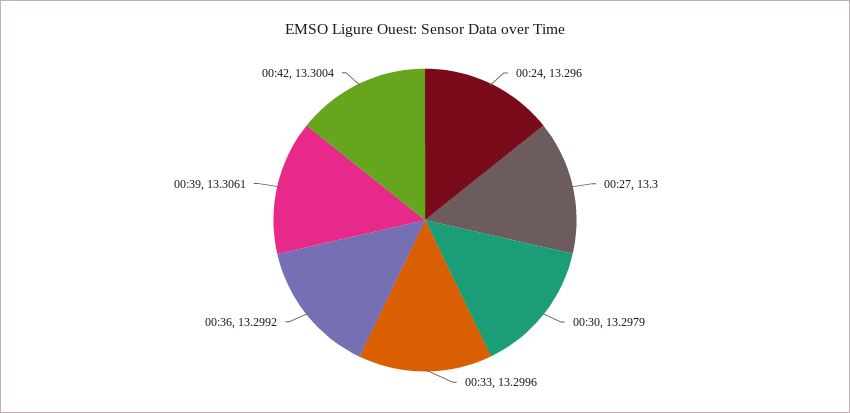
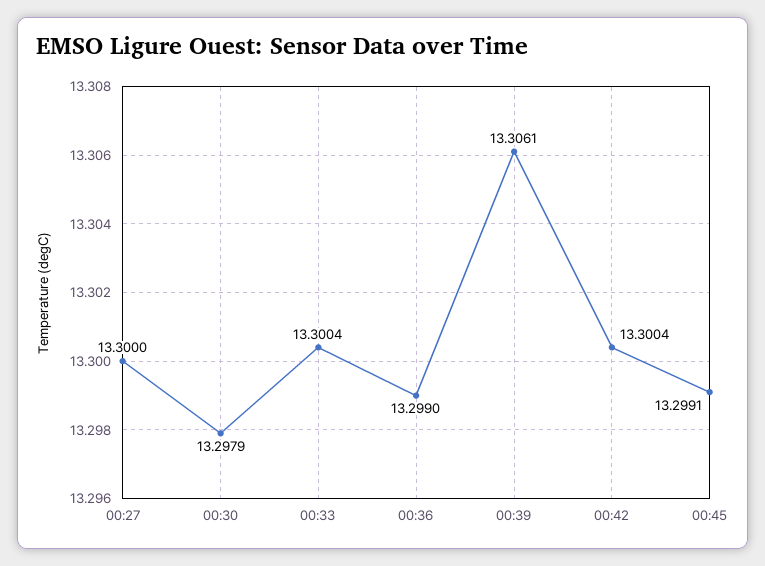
00:24: 13.296 -> none
00:33: 13.2996 -> 13.3004
00:36: 13.2992 -> 13.299
00:45: none -> 13.2991

